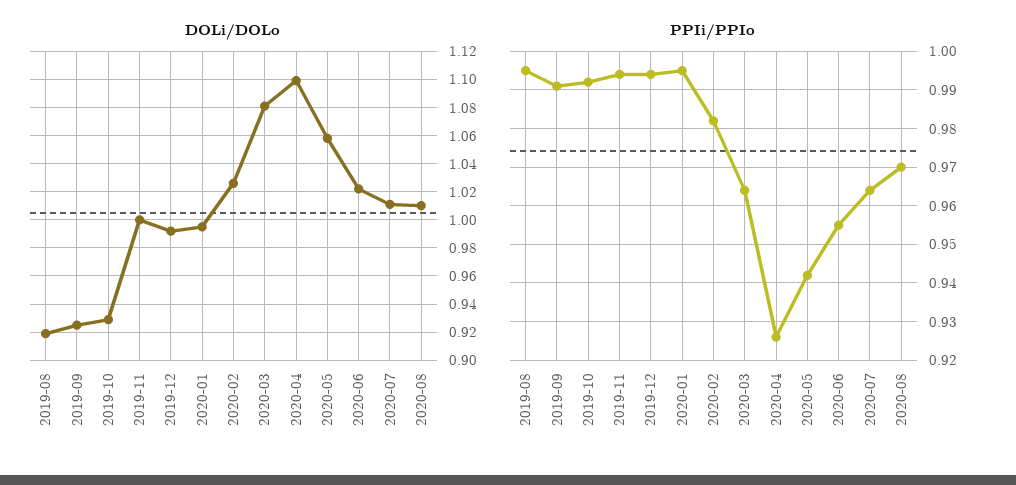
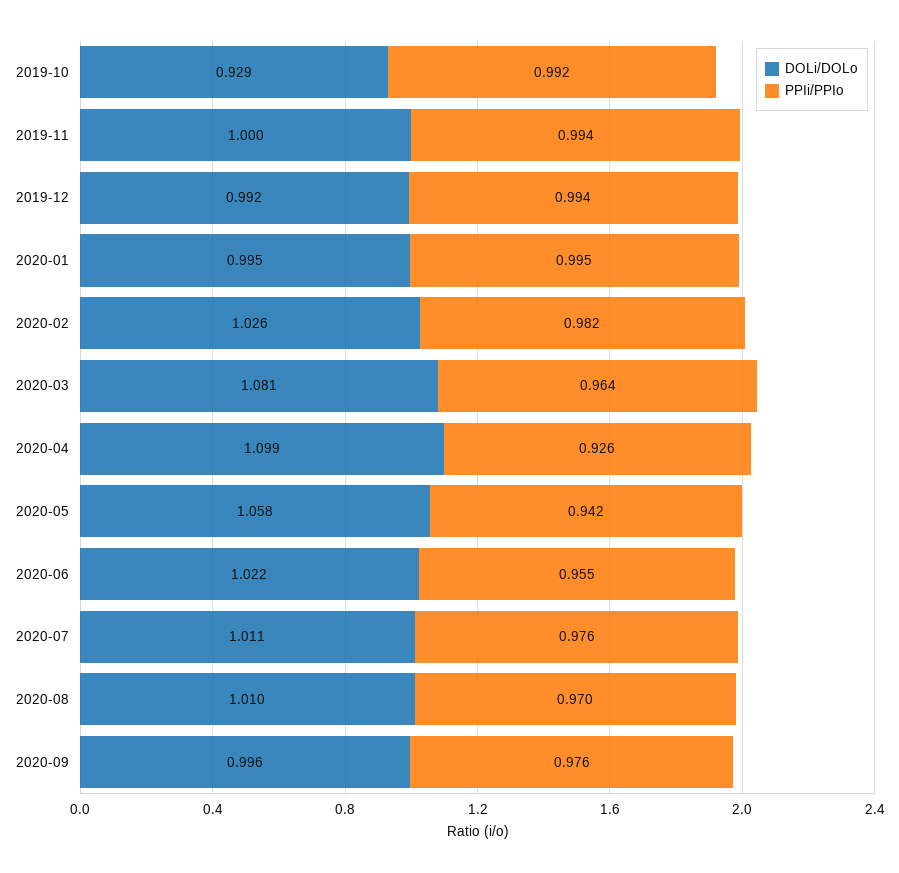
DOLi/DOLo, 2019-08: 0.92 -> none
DOLi/DOLo, 2019-09: 0.925 -> none
PPIi/PPIo, 2019-08: 0.995 -> none
PPIi/PPIo, 2019-09: 0.99 -> none
PPIi/PPIo, 2020-07: 0.965 -> 0.976
DOLi/DOLo, 2020-09: none -> 0.996
PPIi/PPIo, 2020-09: none -> 0.976

